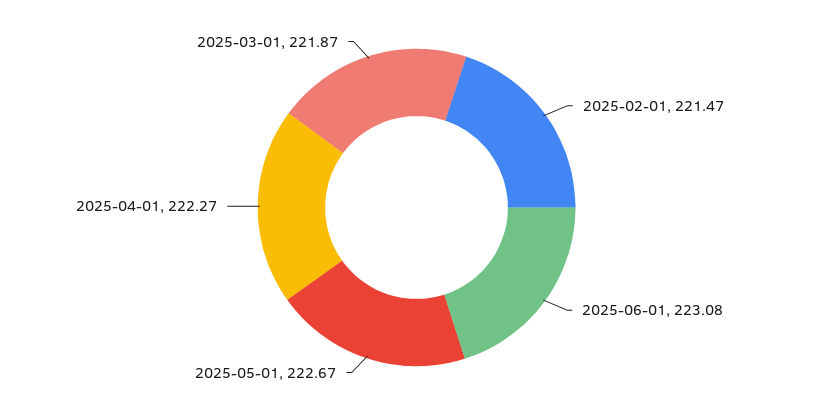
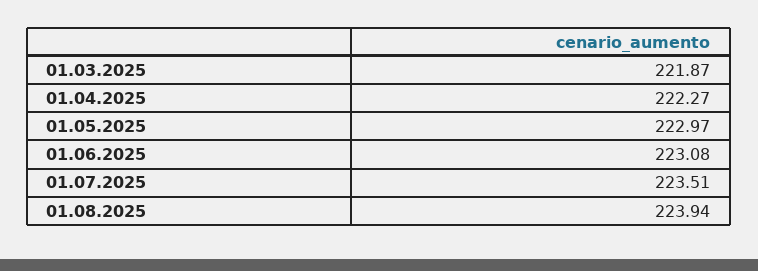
2025-02-01: 221.47 -> none
2025-05-01: 222.67 -> 222.97
01.07.2025: none -> 223.51
01.08.2025: none -> 223.94

